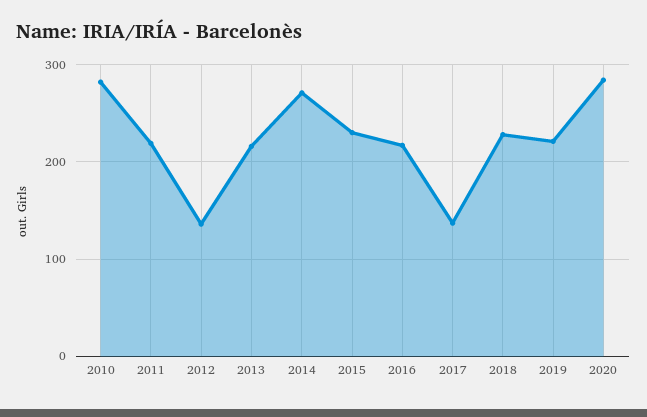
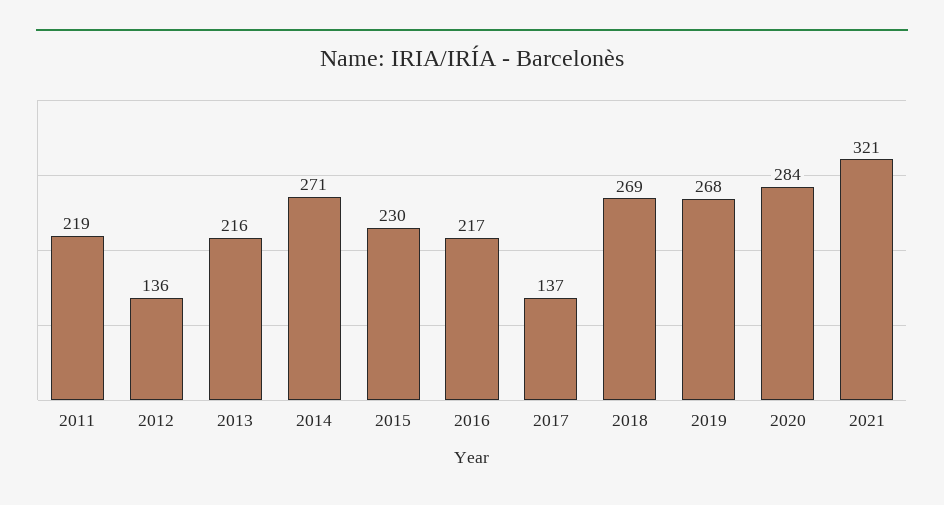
2010: 280 -> none
2018: 230 -> 269
2019: 220 -> 268
2021: none -> 321

